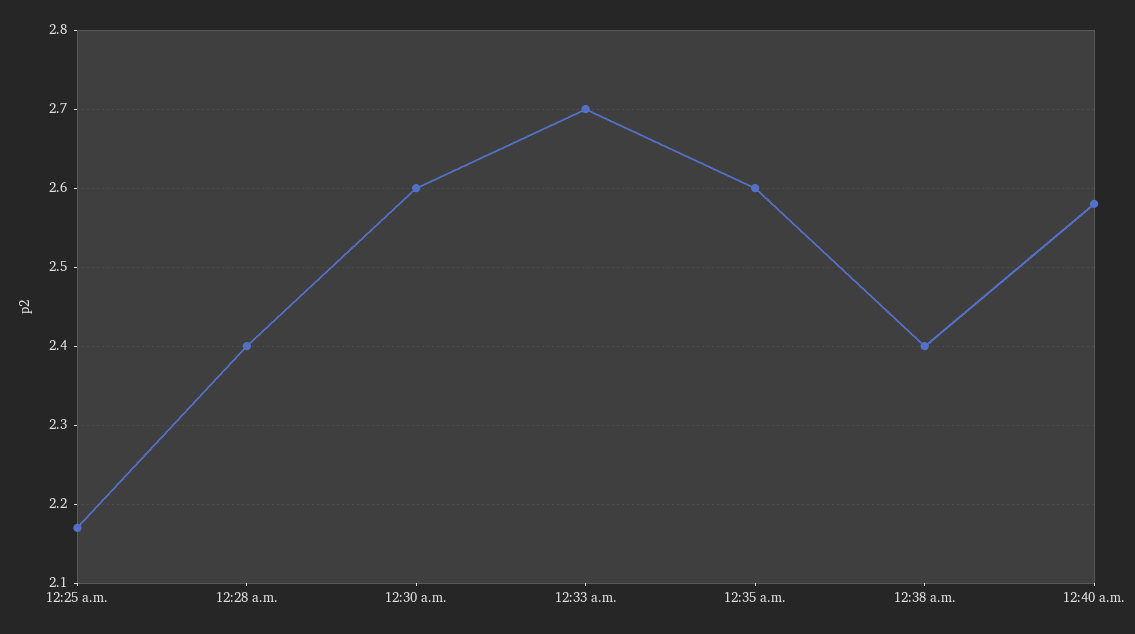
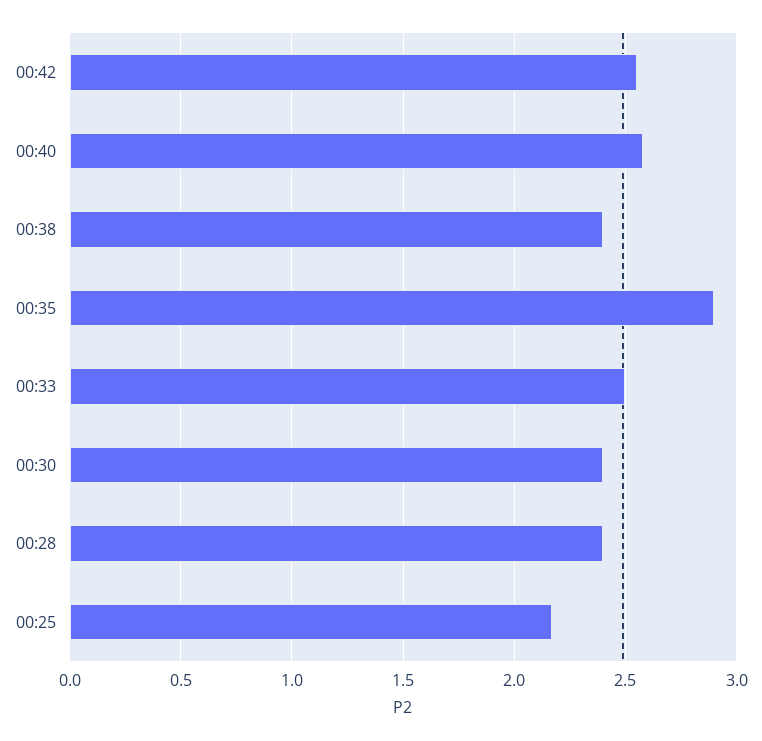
12:30 a.m.: 2.6 -> 2.4
12:33 a.m.: 2.7 -> 2.5
12:35 a.m.: 2.6 -> 2.9
00:42: none -> 2.55

